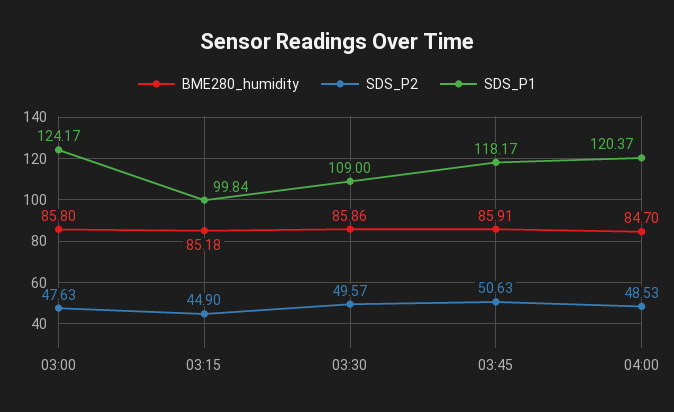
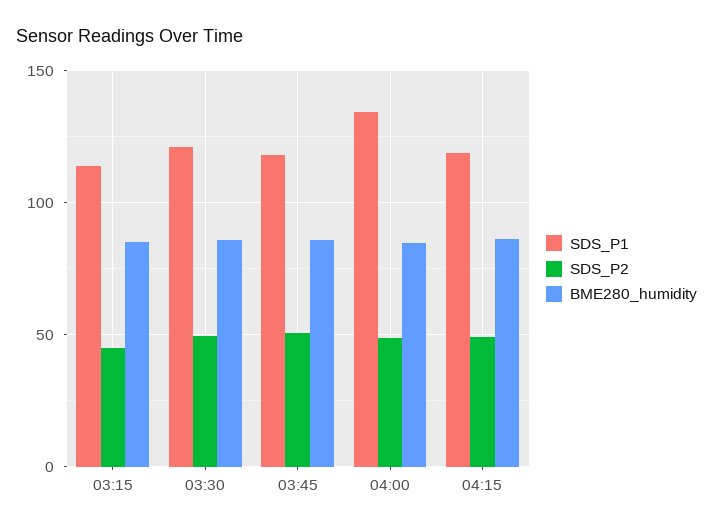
BME280_humidity, 03:00: 85.8 -> none
SDS_P2, 03:00: 47.63 -> none
SDS_P1, 03:00: 124.17 -> none
SDS_P1, 03:15: 99.84 -> 115
SDS_P1, 03:30: 109 -> 120
SDS_P1, 04:00: 120.37 -> 135
SDS_P1, 04:15: none -> 120
SDS_P2, 04:15: none -> 50
BME280_humidity, 04:15: none -> 85

